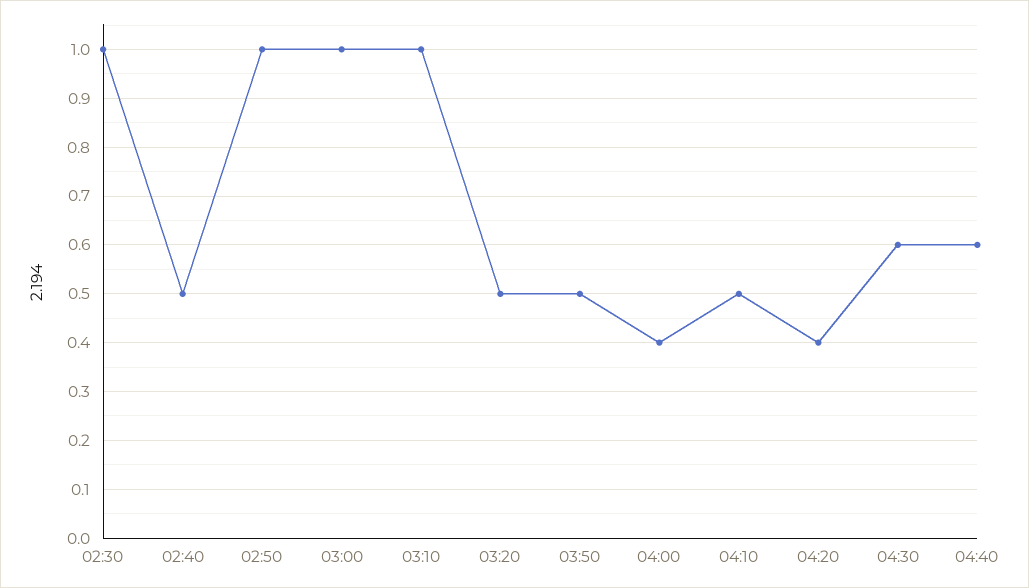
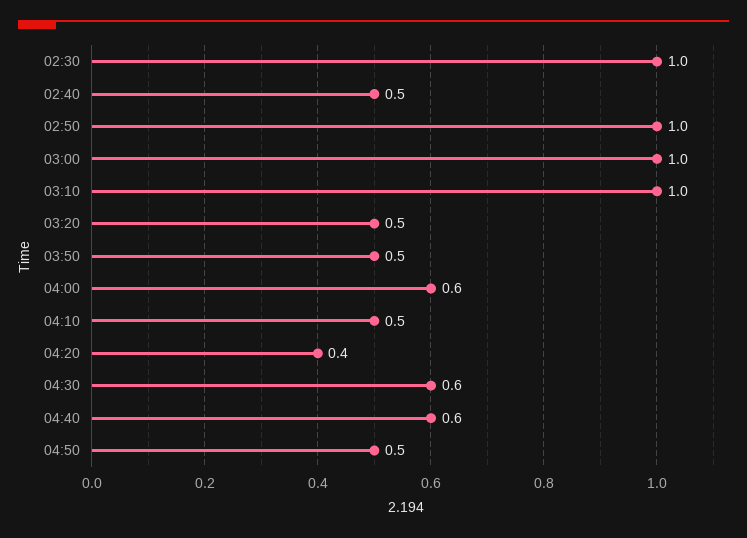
04:00: 0.4 -> 0.6
04:50: none -> 0.5

